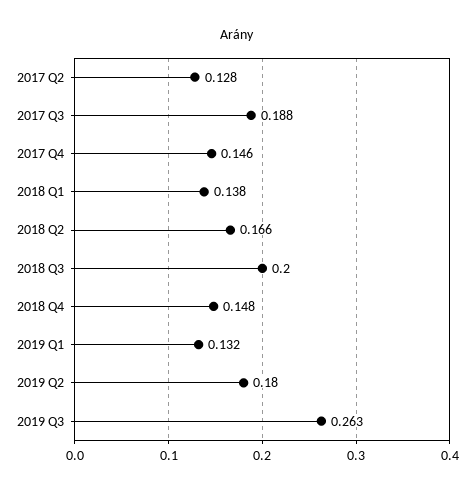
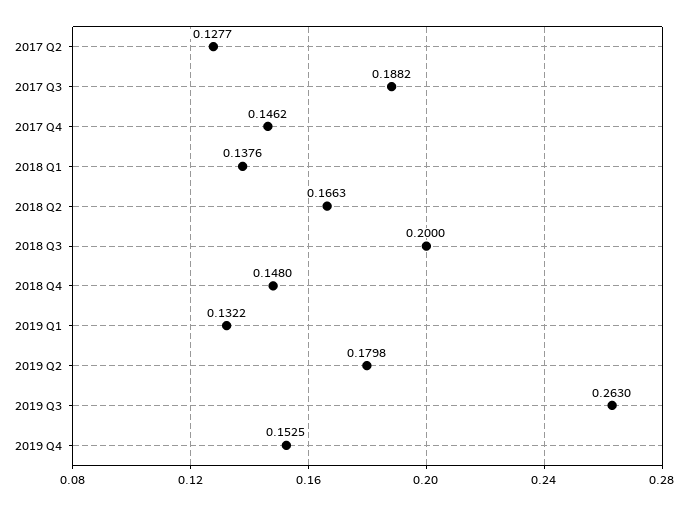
2019 Q4: none -> 0.1525

